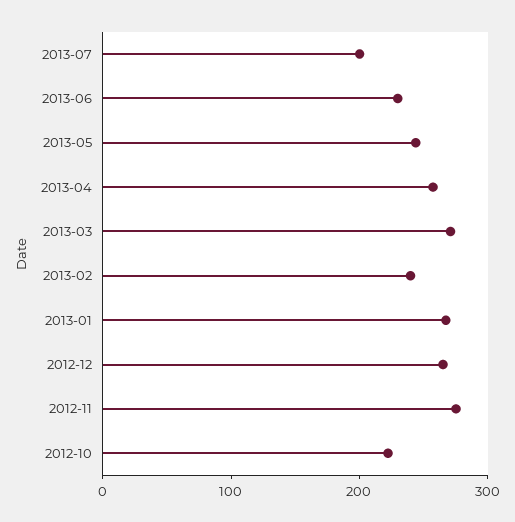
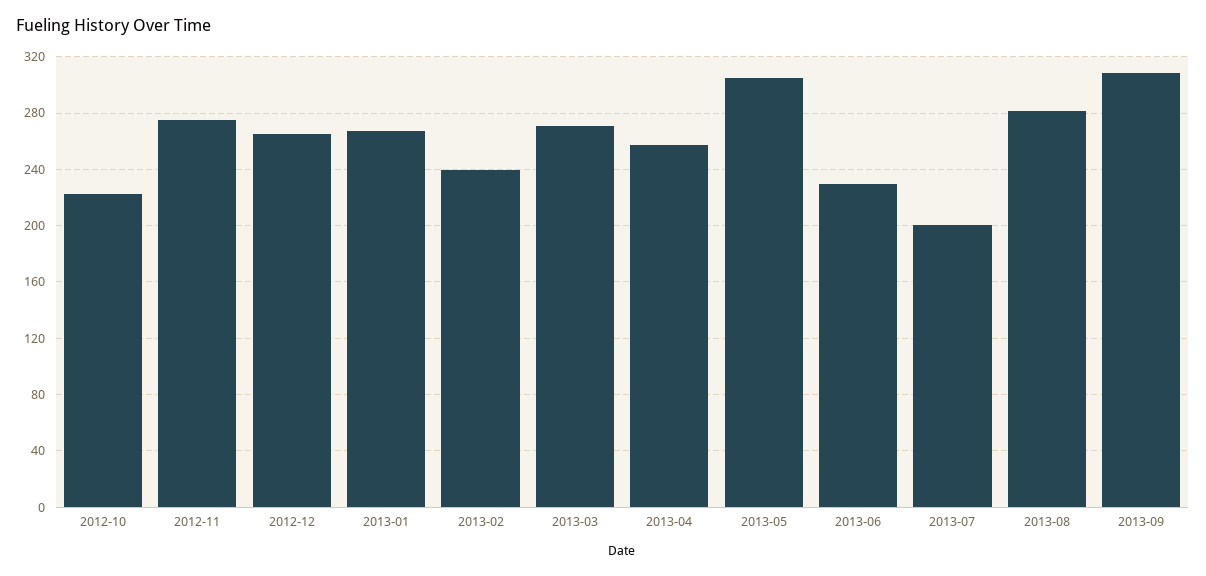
2013-05: 240 -> 305
2013-08: none -> 280
2013-09: none -> 310

